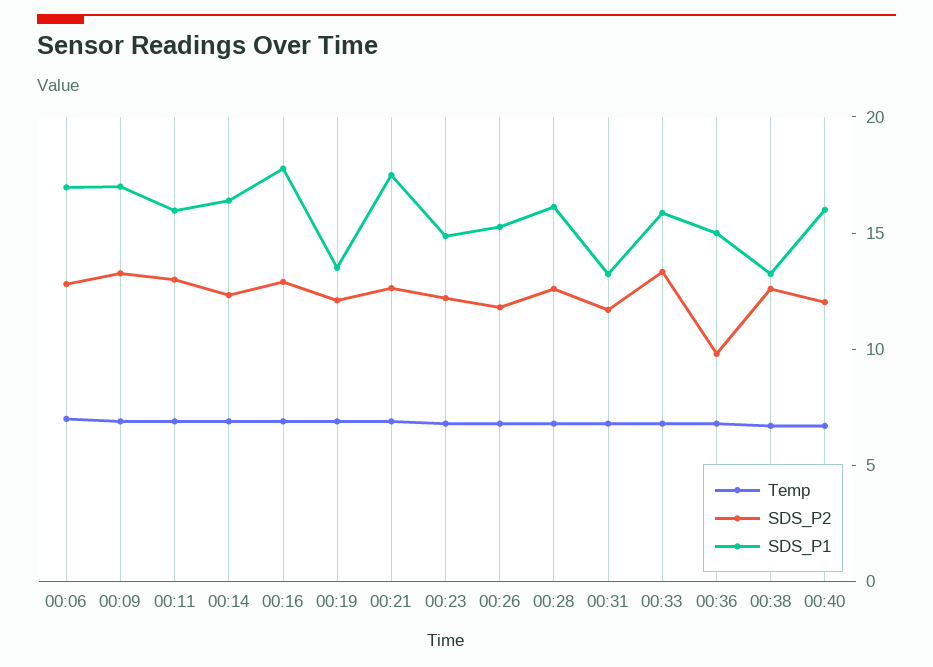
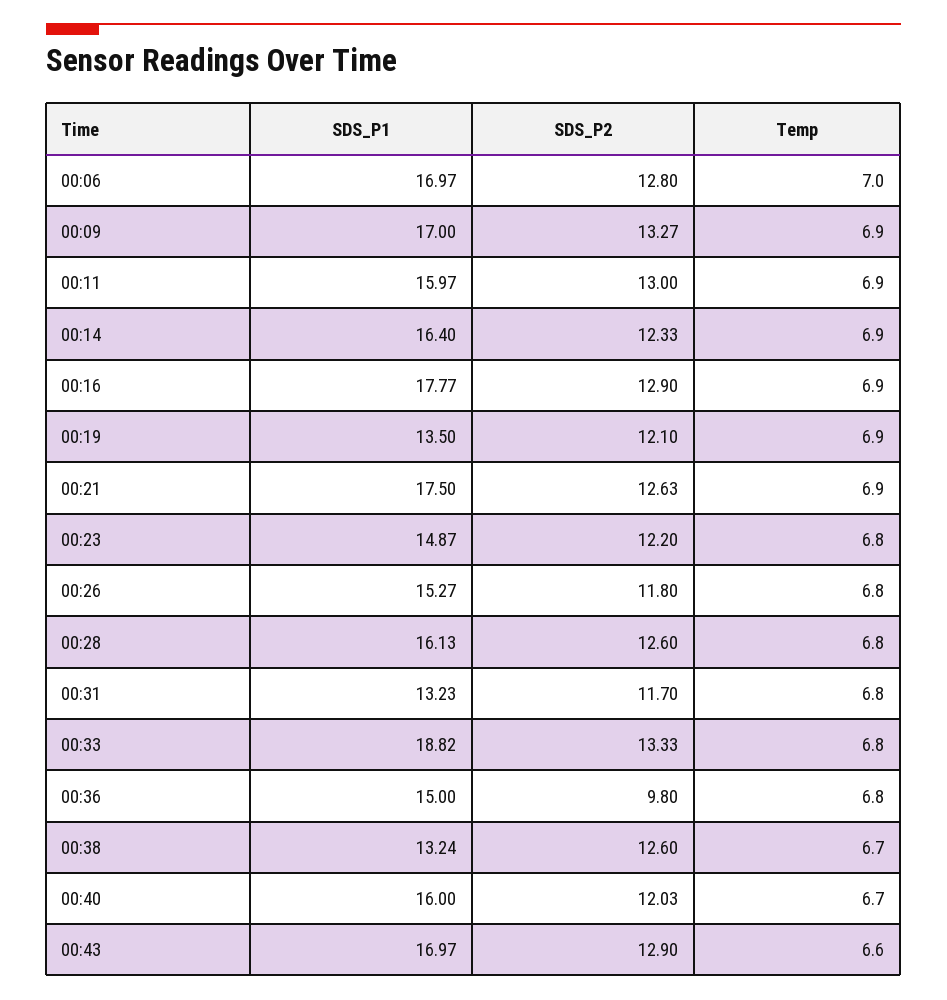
SDS_P1, 00:33: 16 -> 18.82
SDS_P1, 00:43: none -> 16.97
SDS_P2, 00:43: none -> 12.9
Temp, 00:43: none -> 6.6

